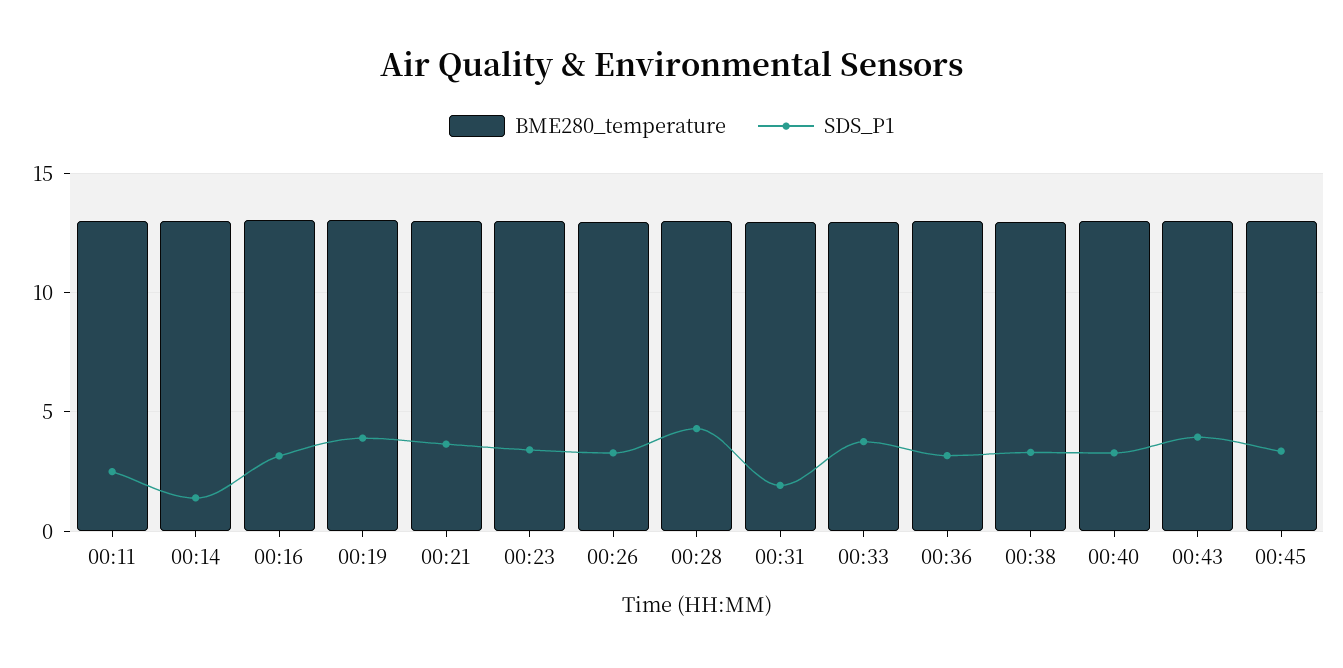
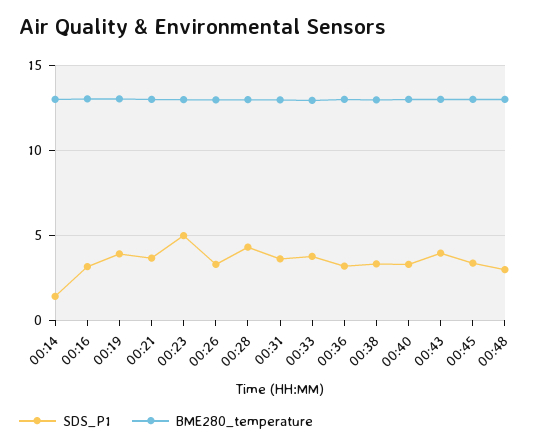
BME280_temperature, 00:11: 13 -> none
SDS_P1, 00:11: 2.5 -> none
SDS_P1, 00:23: 3.5 -> 5
SDS_P1, 00:31: 2 -> 3.5
SDS_P1, 00:48: none -> 3
BME280_temperature, 00:48: none -> 13

